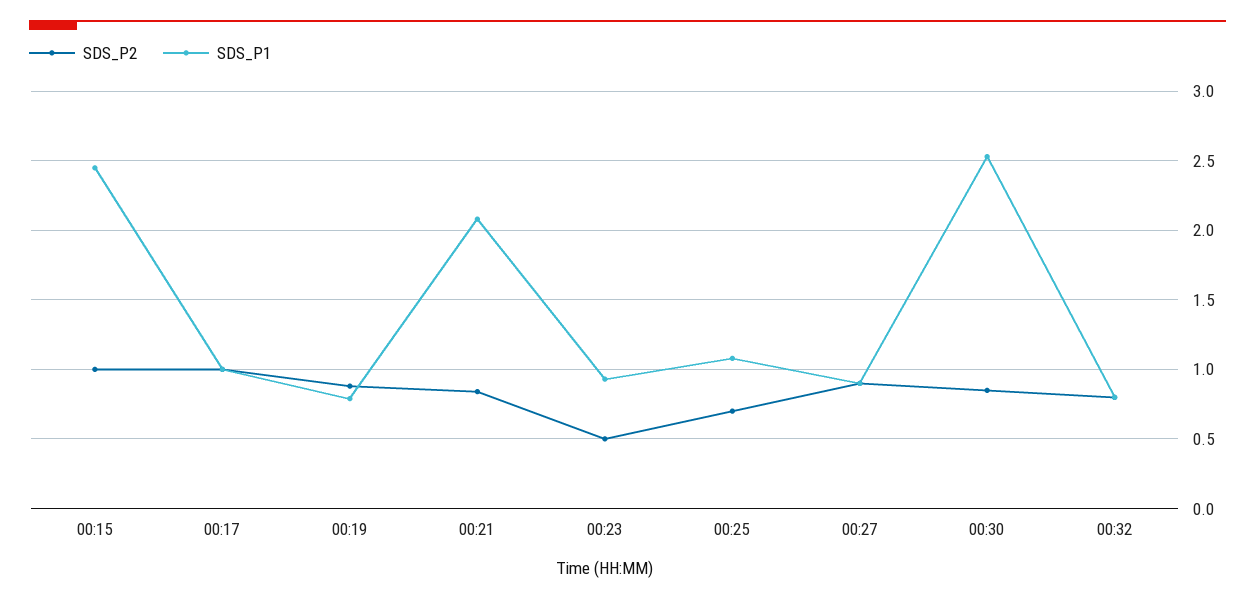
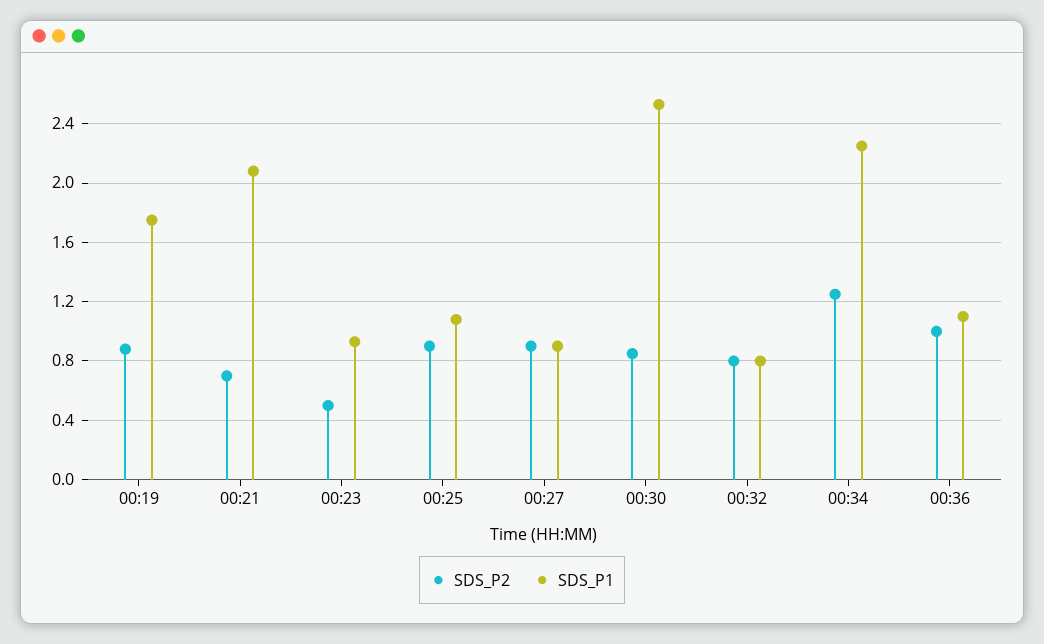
SDS_P2, 00:15: 1 -> none
SDS_P1, 00:15: 2.45 -> none
SDS_P2, 00:17: 1 -> none
SDS_P1, 00:17: 1 -> none
SDS_P1, 00:19: 0.8 -> 1.75
SDS_P2, 00:21: 0.85 -> 0.7
SDS_P2, 00:25: 0.7 -> 0.9
SDS_P2, 00:34: none -> 1.25
SDS_P1, 00:34: none -> 2.25
SDS_P2, 00:36: none -> 1
SDS_P1, 00:36: none -> 1.1

